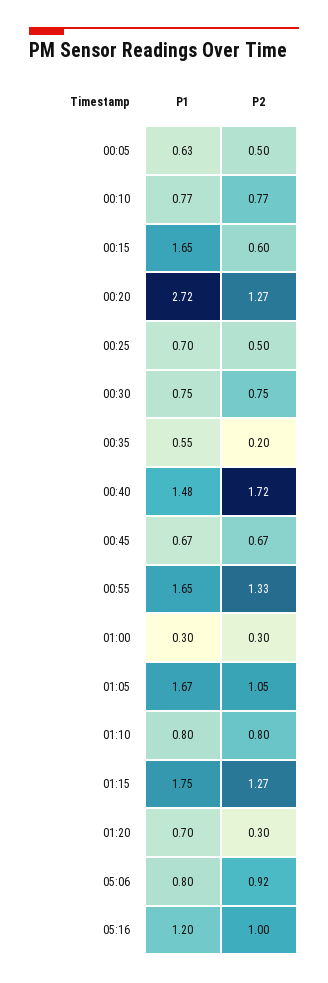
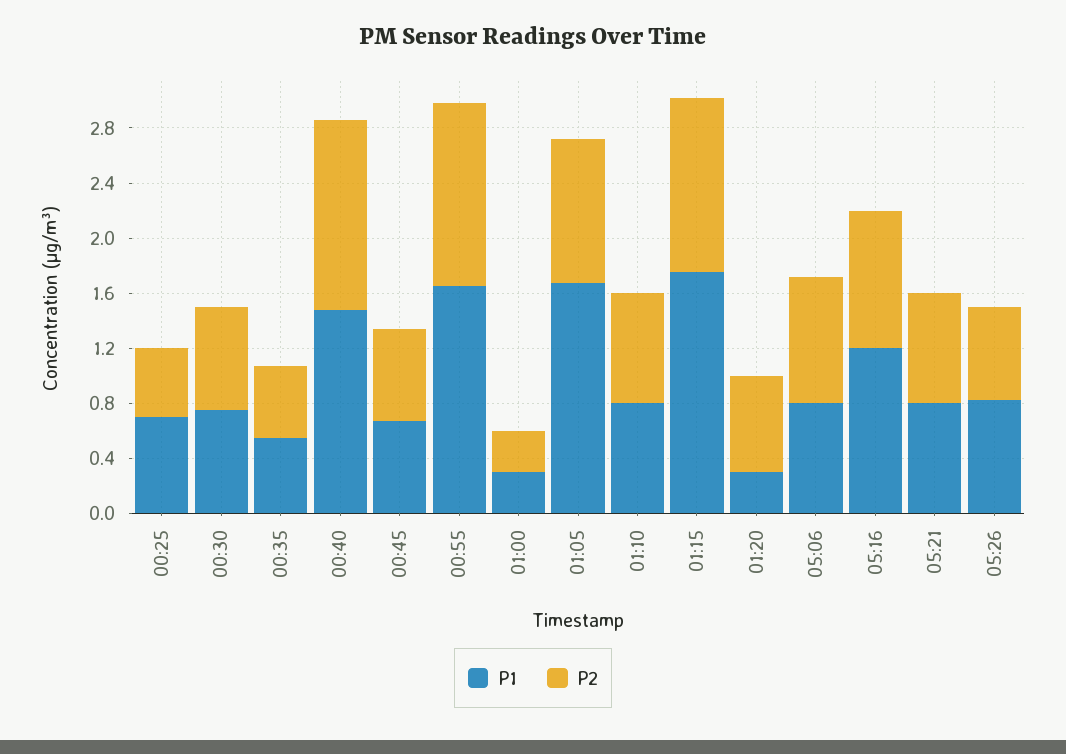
P1, 00:05: 0.63 -> none
P2, 00:05: 0.5 -> none
P1, 00:10: 0.77 -> none
P2, 00:10: 0.77 -> none
P1, 00:15: 1.65 -> none
P2, 00:15: 0.6 -> none
P1, 00:20: 2.72 -> none
P2, 00:20: 1.27 -> none
P2, 00:35: 0.2 -> 0.5
P2, 00:40: 1.72 -> 1.4
P1, 01:20: 0.7 -> 0.3
P2, 01:20: 0.3 -> 0.7
P1, 05:21: none -> 0.8
P2, 05:21: none -> 0.8
P1, 05:26: none -> 0.8
P2, 05:26: none -> 0.7

